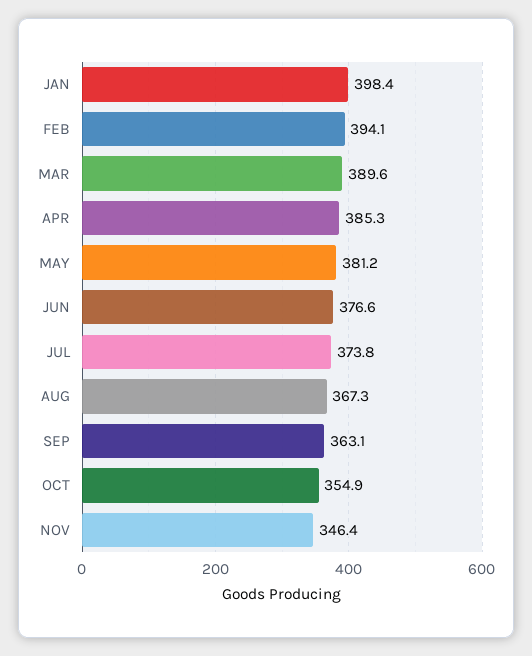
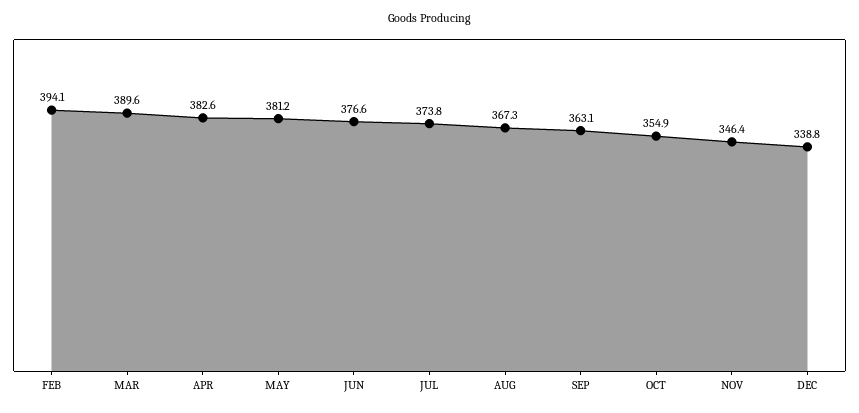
JAN: 398.4 -> none
APR: 385.3 -> 382.6
DEC: none -> 338.8

